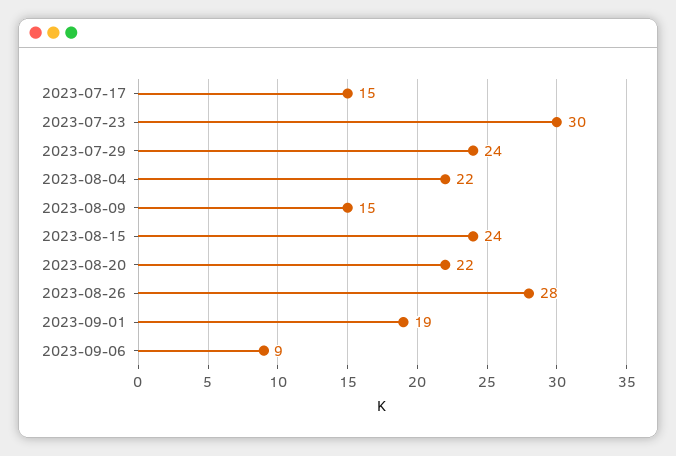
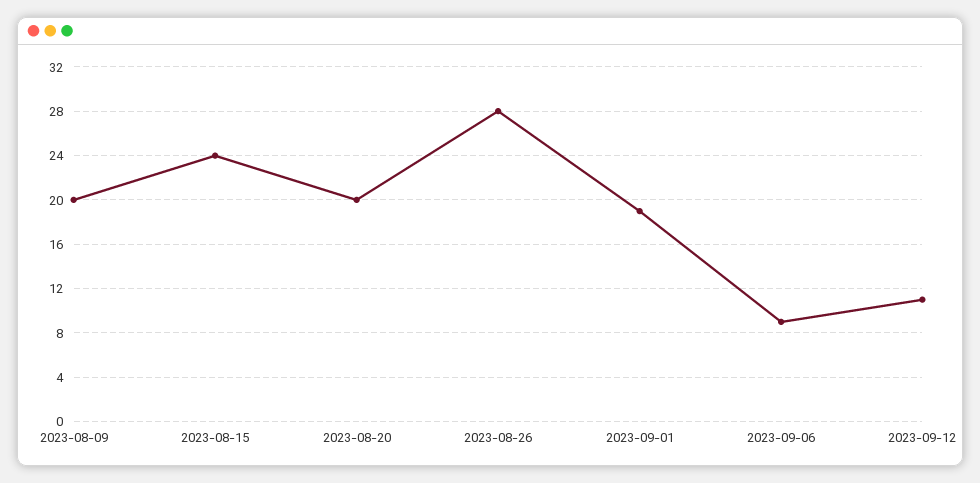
2023-07-17: 15 -> none
2023-07-23: 30 -> none
2023-07-29: 24 -> none
2023-08-04: 22 -> none
2023-08-09: 15 -> 20
2023-08-20: 22 -> 20
2023-09-12: none -> 11

